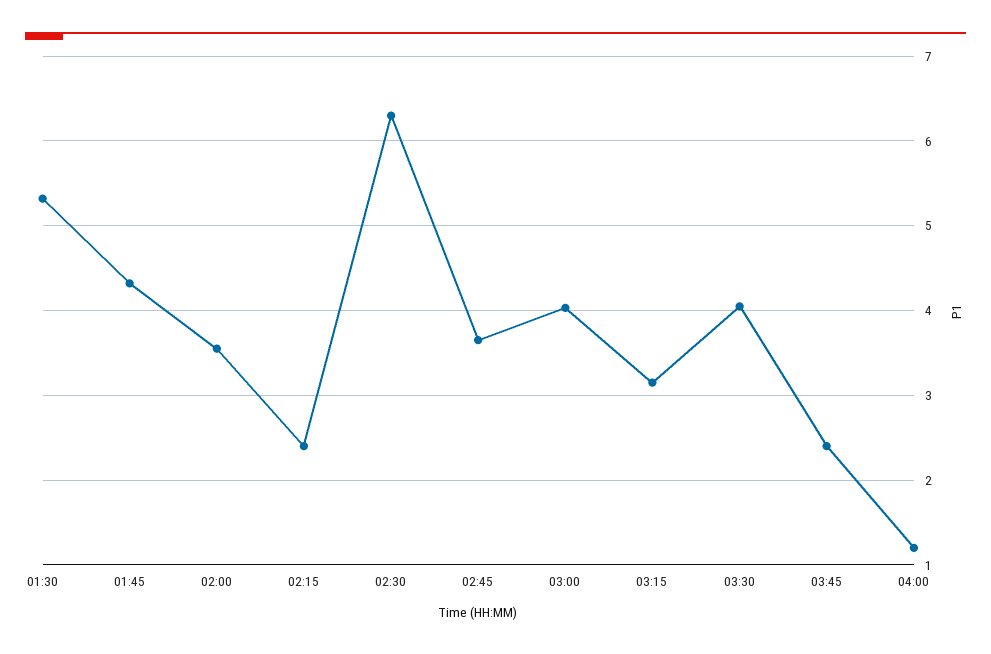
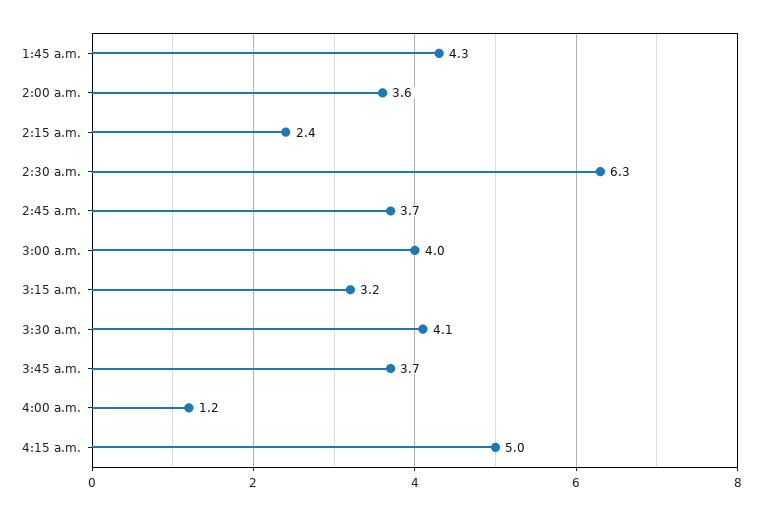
01:30: 5.3 -> none
03:45: 2.4 -> 3.7
4:15 a.m.: none -> 5

